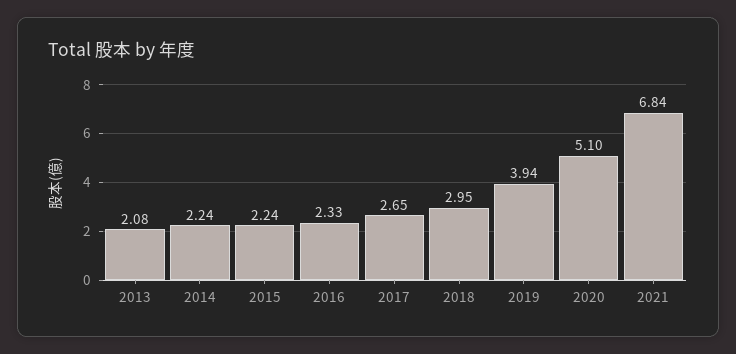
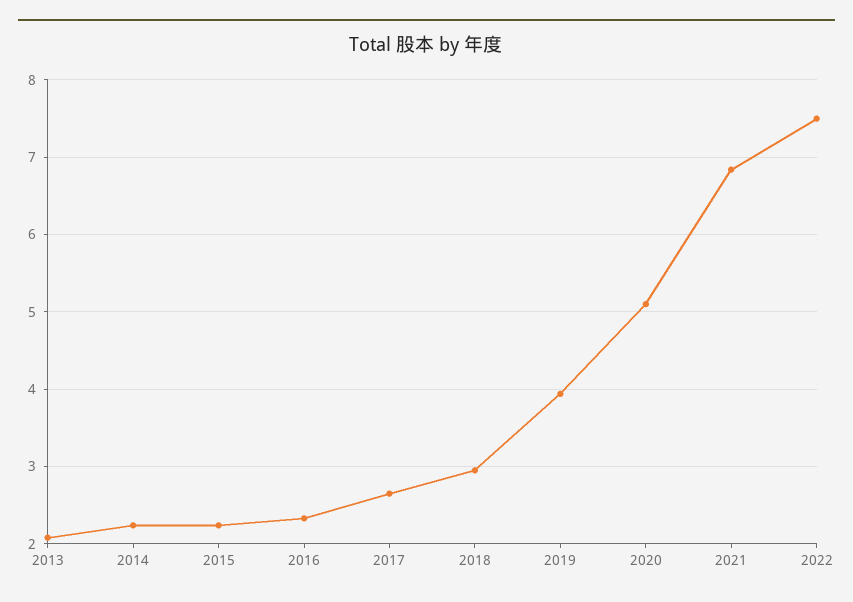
2022: none -> 7.5

